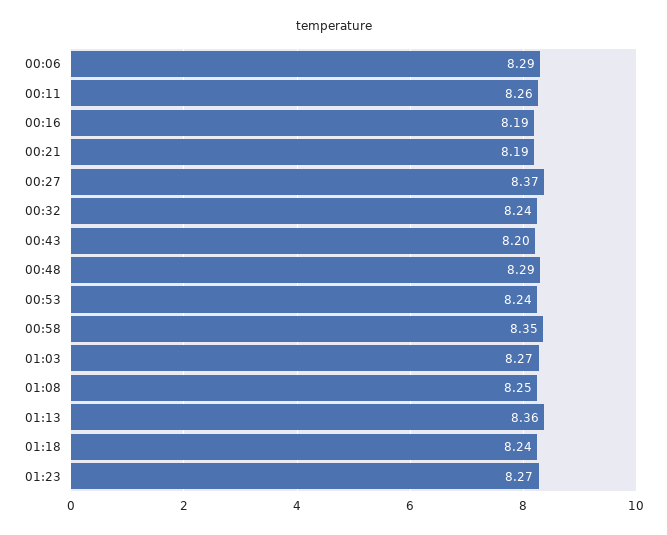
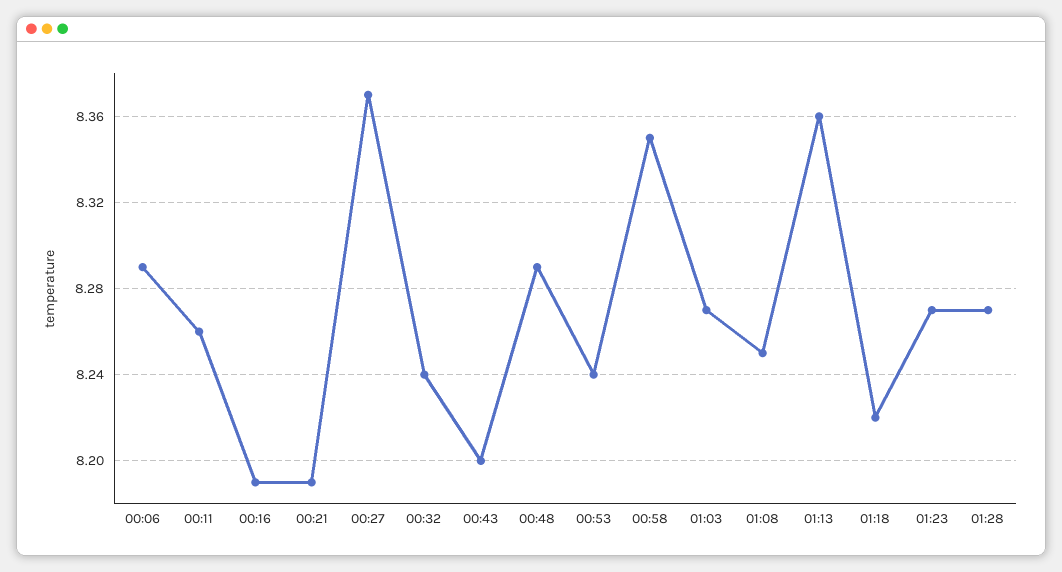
01:18: 8.24 -> 8.22
01:28: none -> 8.27

